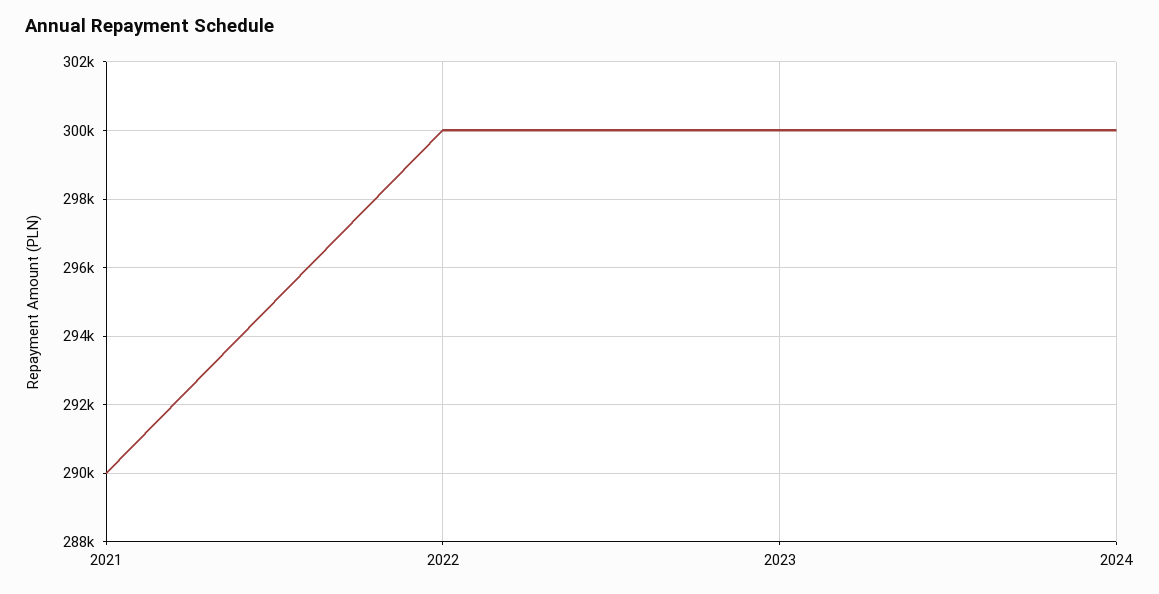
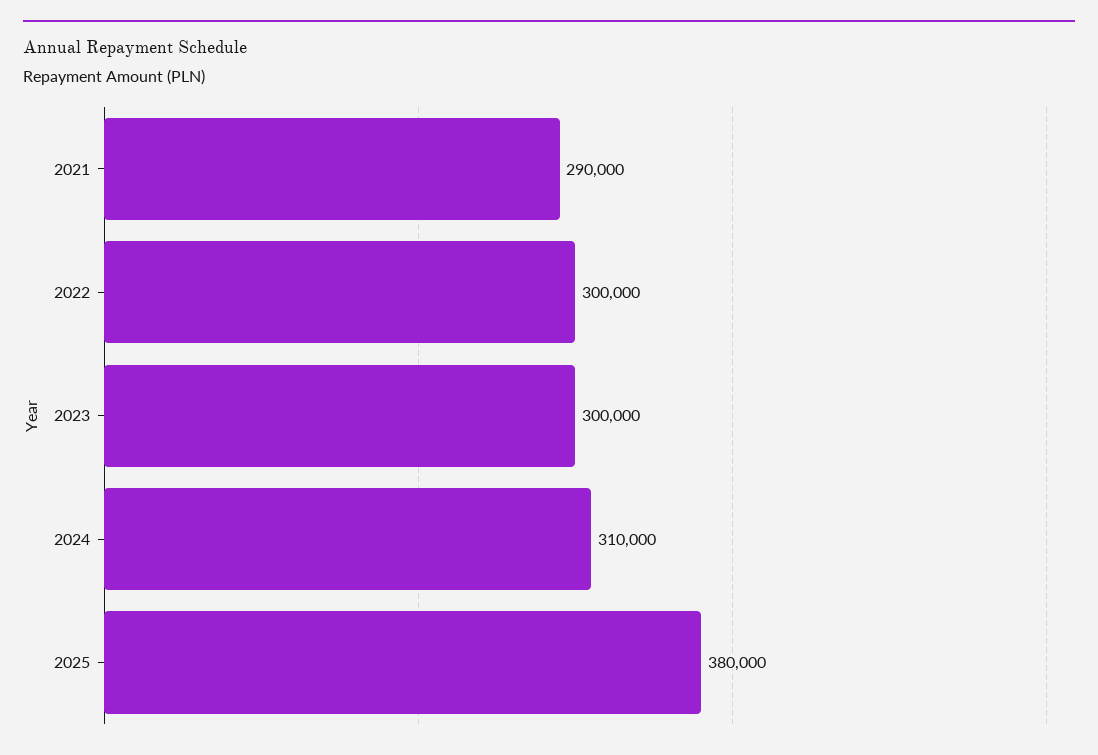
2024: 300000 -> 310000
2025: none -> 380000

